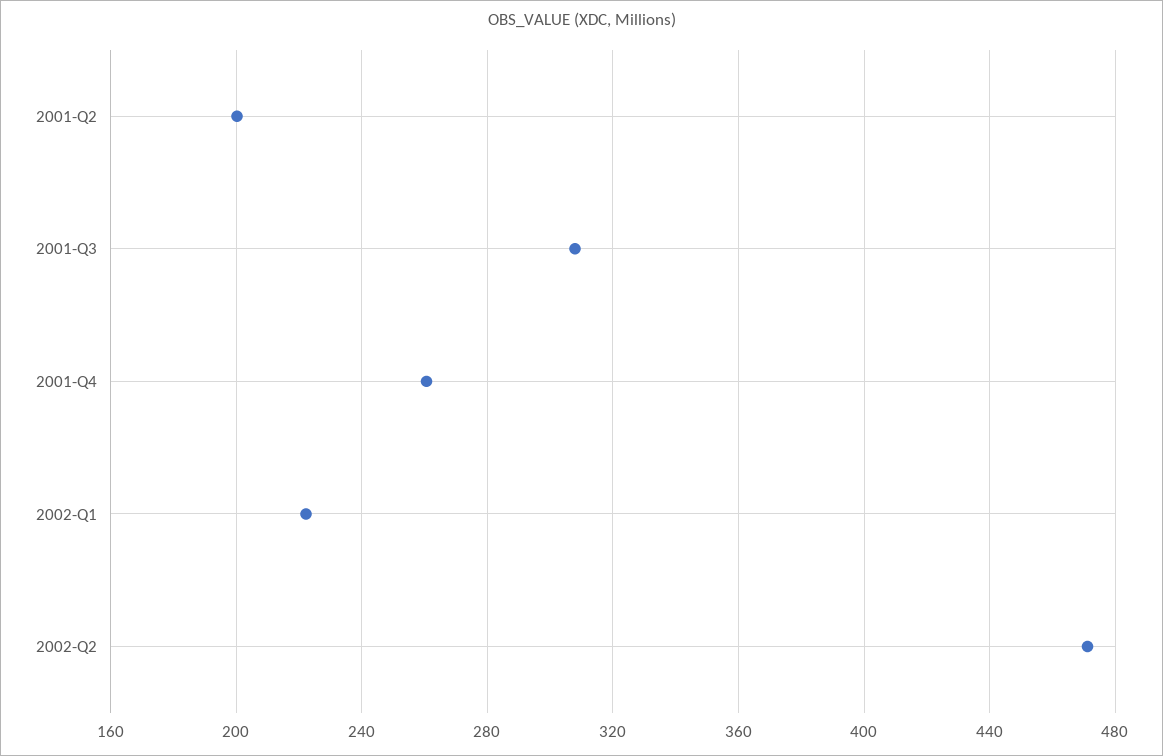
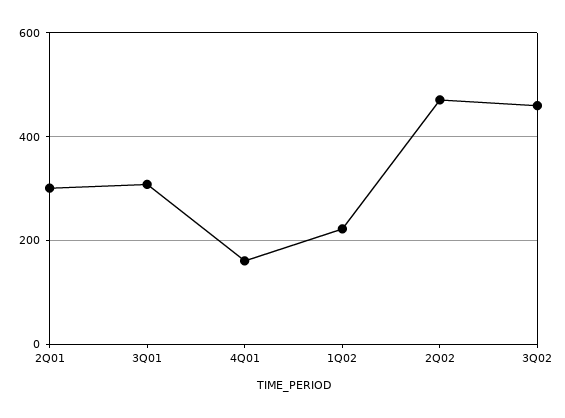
2001-Q2: 200 -> 300
2001-Q4: 260 -> 160
3Q02: none -> 460

